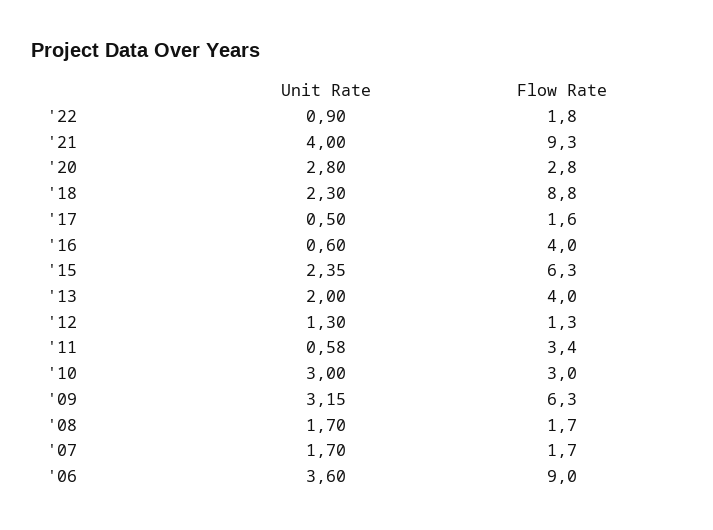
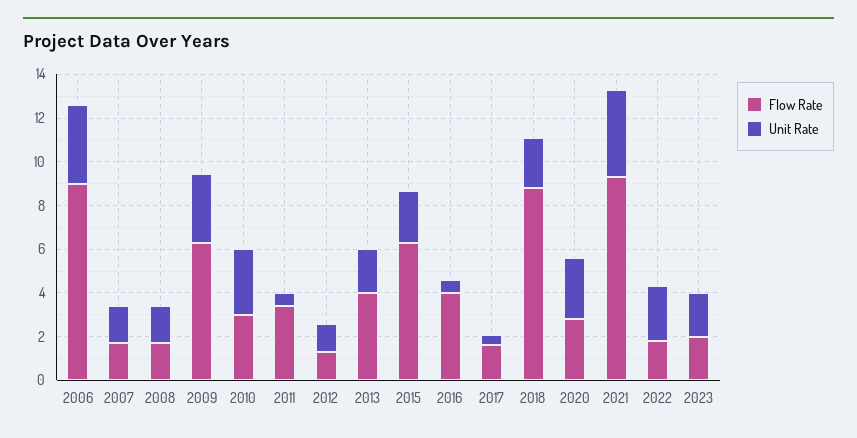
Unit Rate, '22: 0.9 -> 2.5
Flow Rate, 2023: none -> 2
Unit Rate, 2023: none -> 2

